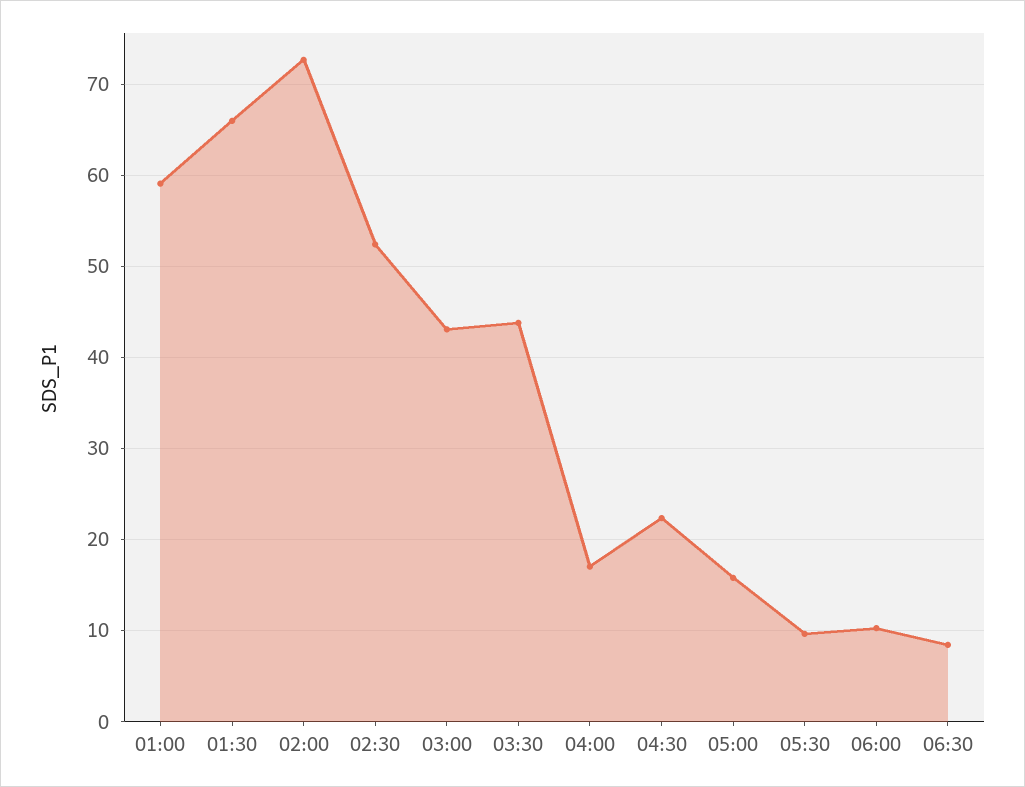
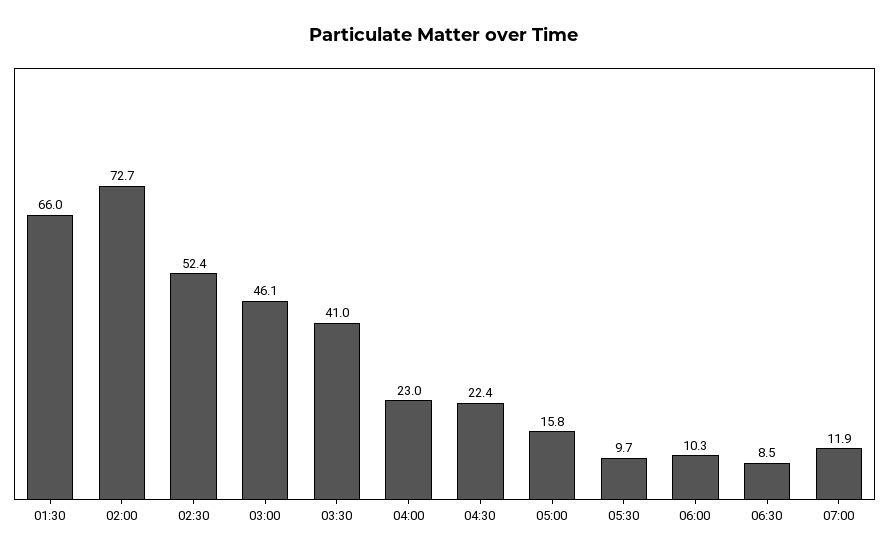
01:00: 59 -> none
03:00: 43 -> 46.1
03:30: 44 -> 41
04:00: 17 -> 23
07:00: none -> 11.9

